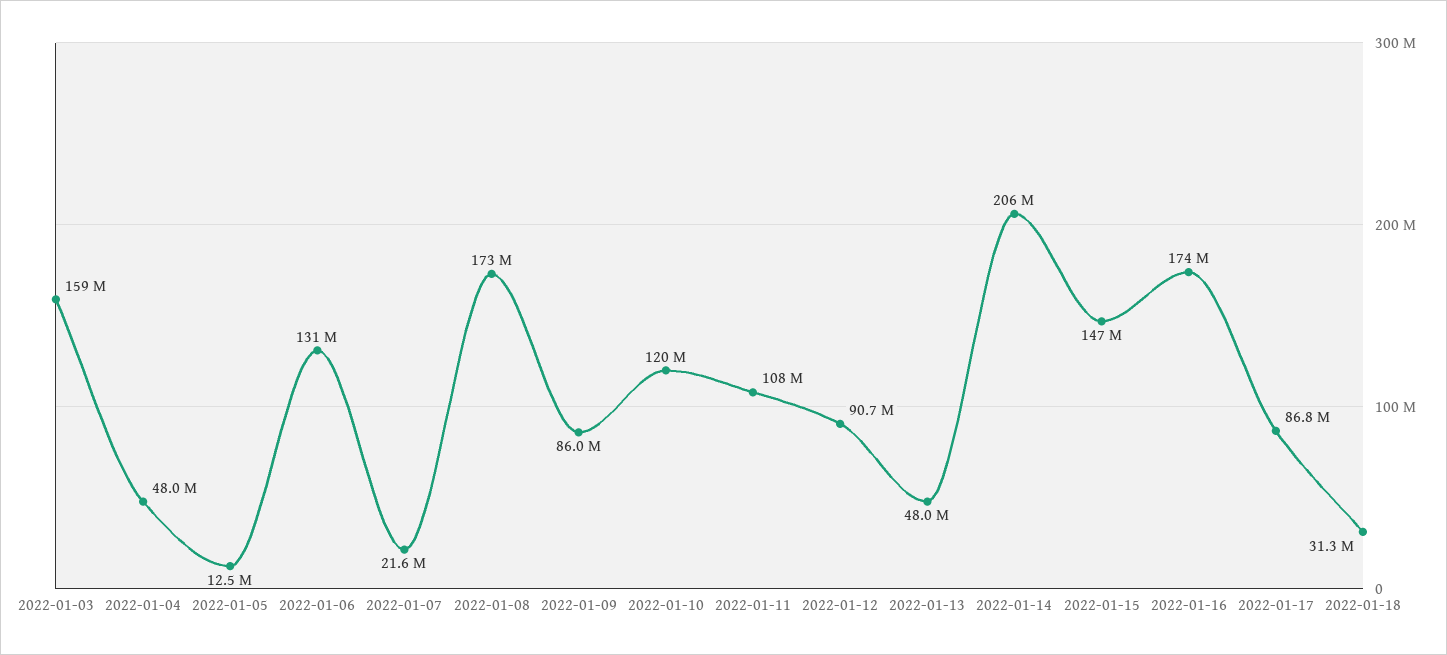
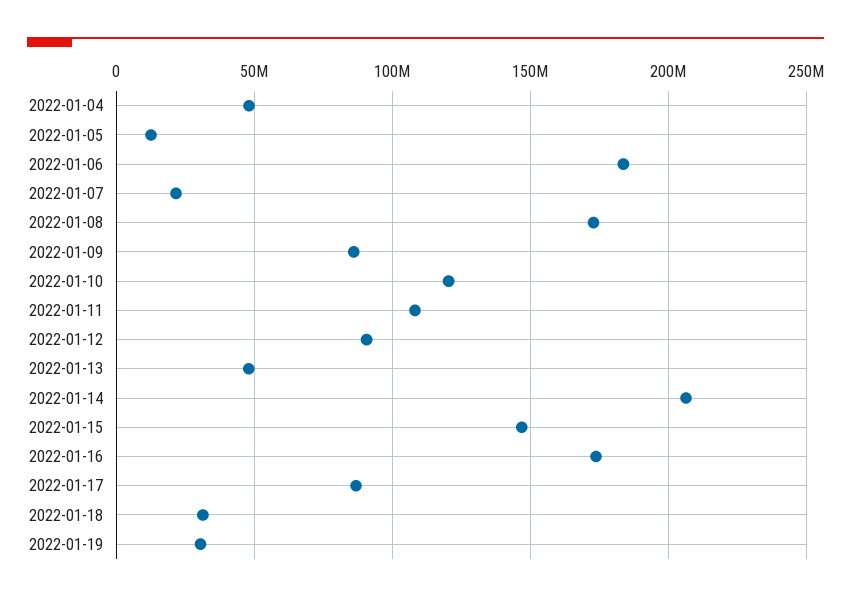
2022-01-03: 159000000 -> none
2022-01-06: 131000000 -> 185000000
2022-01-19: none -> 30000000

